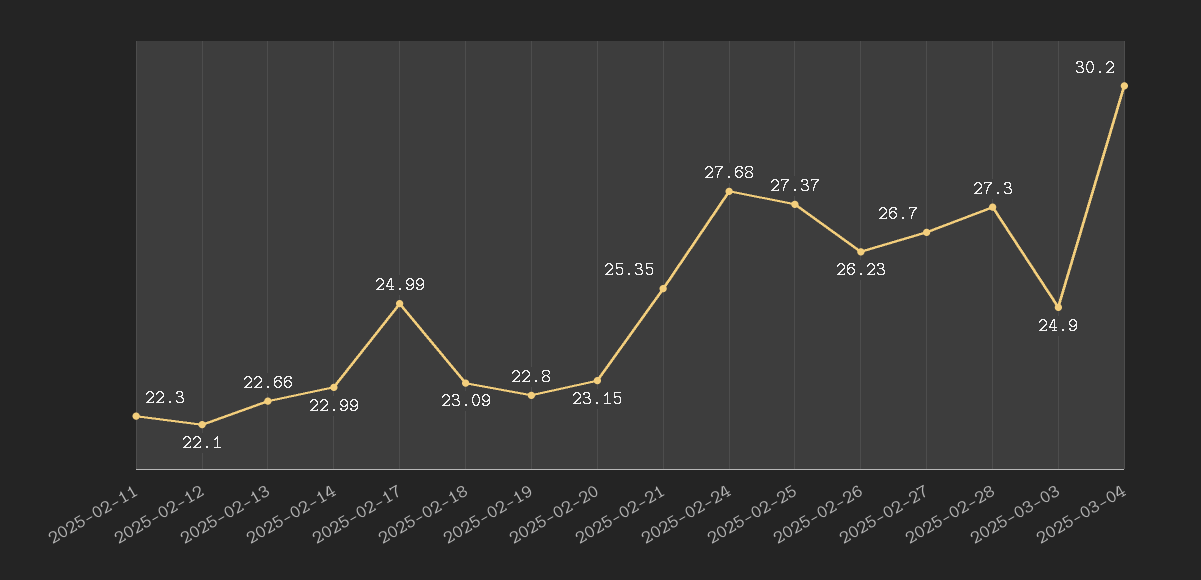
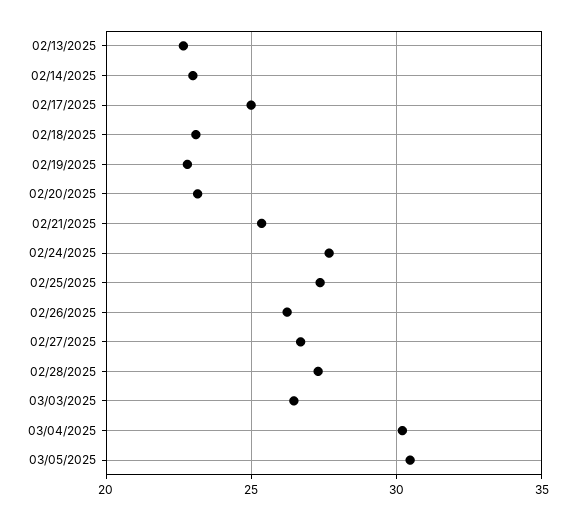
2025-02-11: 22.3 -> none
2025-02-12: 22.1 -> none
2025-03-03: 24.9 -> 26.5
03/05/2025: none -> 30.5

